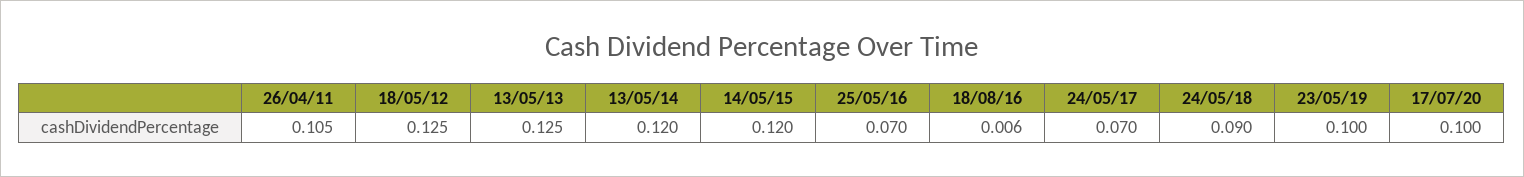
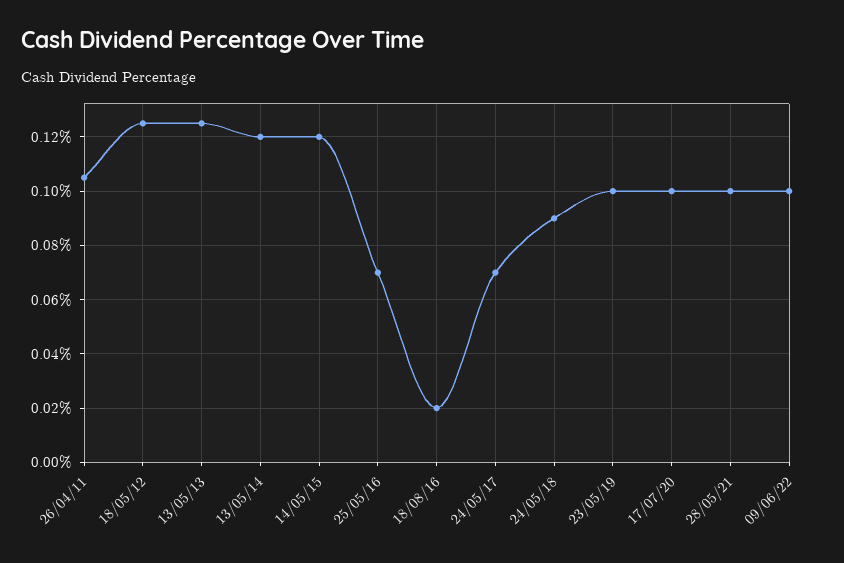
18/08/16: 0.006 -> 0.02
28/05/21: none -> 0.1
09/06/22: none -> 0.1

